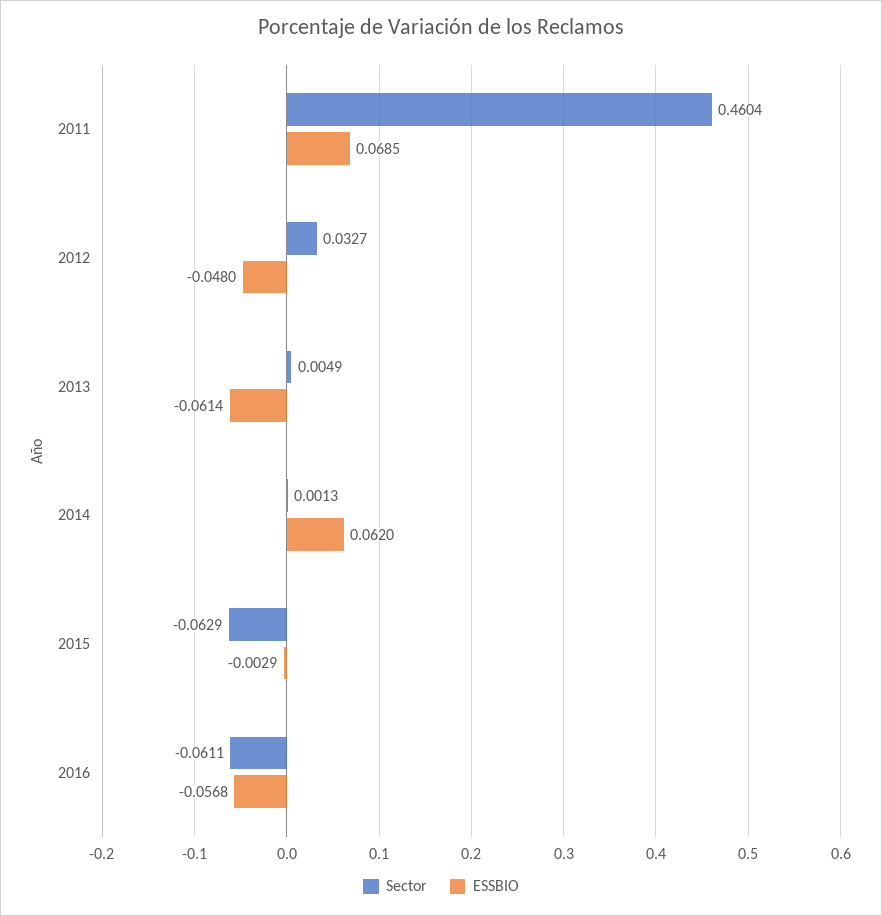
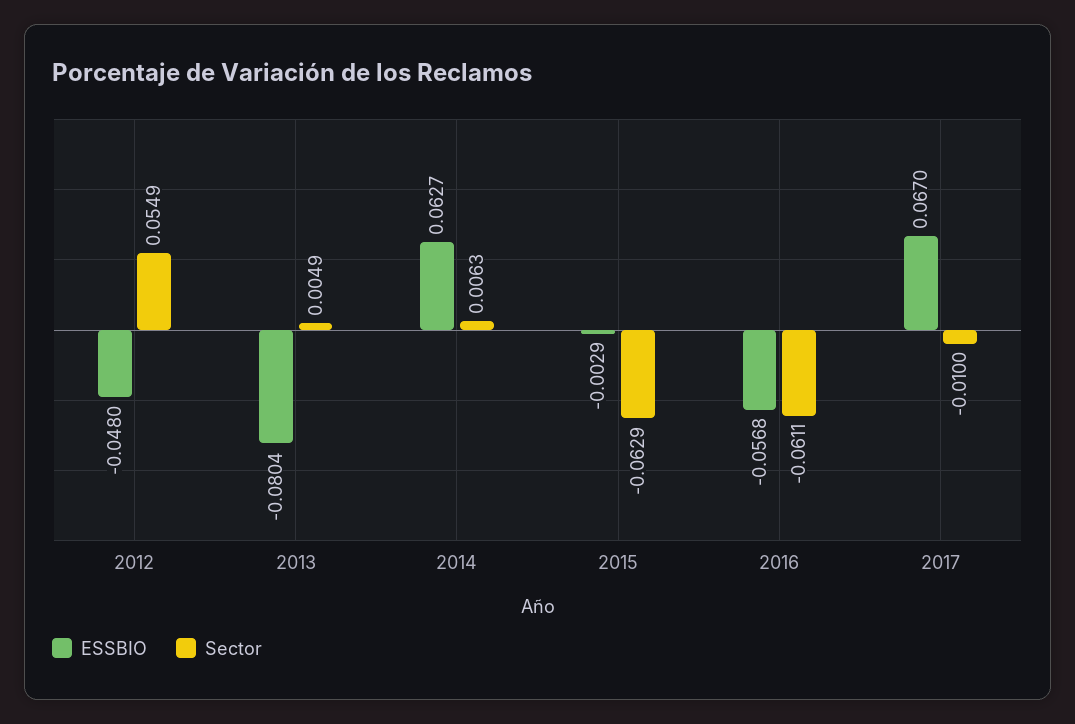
Sector, 2011: 0.4604 -> none
ESSBIO, 2011: 0.0685 -> none
Sector, 2012: 0.0327 -> 0.0549
ESSBIO, 2013: -0.0614 -> -0.0804
Sector, 2014: 0.0013 -> 0.0063
ESSBIO, 2014: 0.062 -> 0.0627
ESSBIO, 2017: none -> 0.067
Sector, 2017: none -> -0.01

